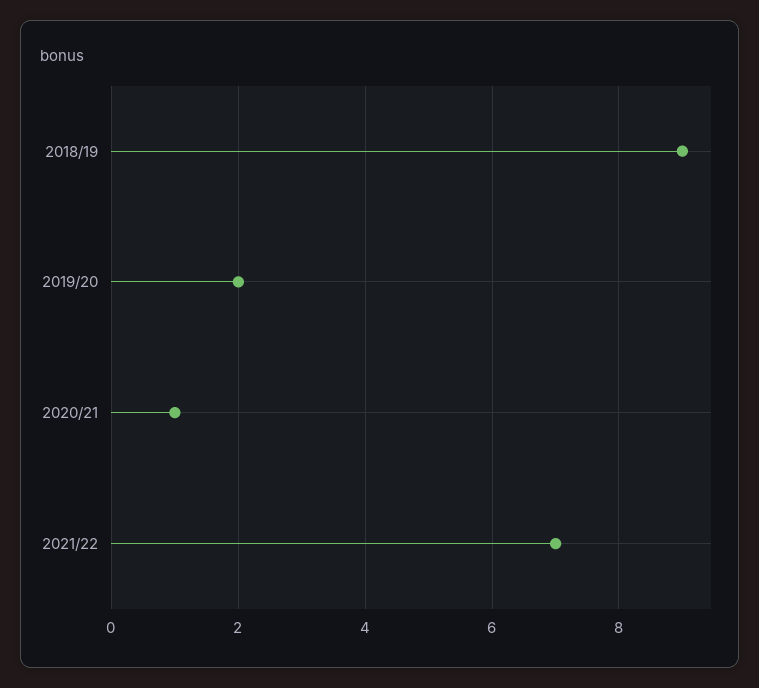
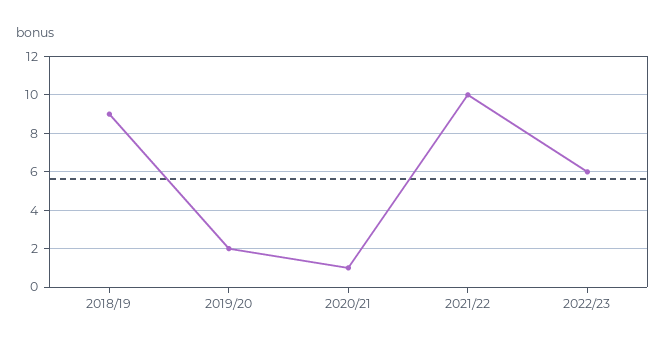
2021/22: 7 -> 10
2022/23: none -> 6

